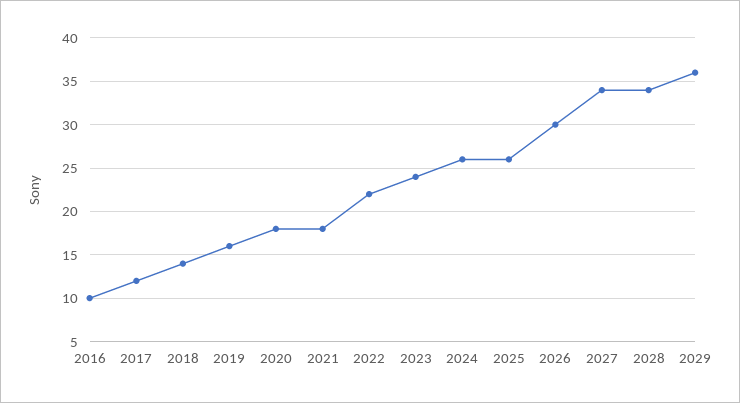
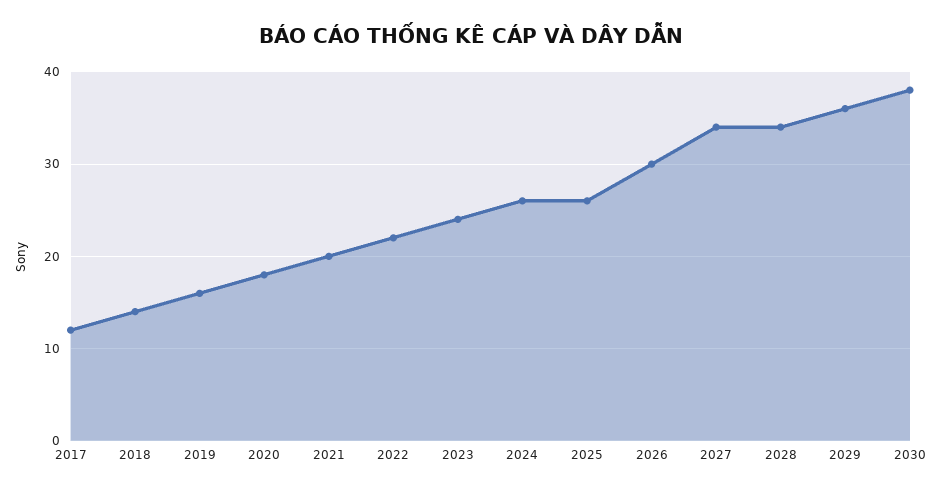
2016: 10 -> none
2021: 18 -> 20
2030: none -> 38

